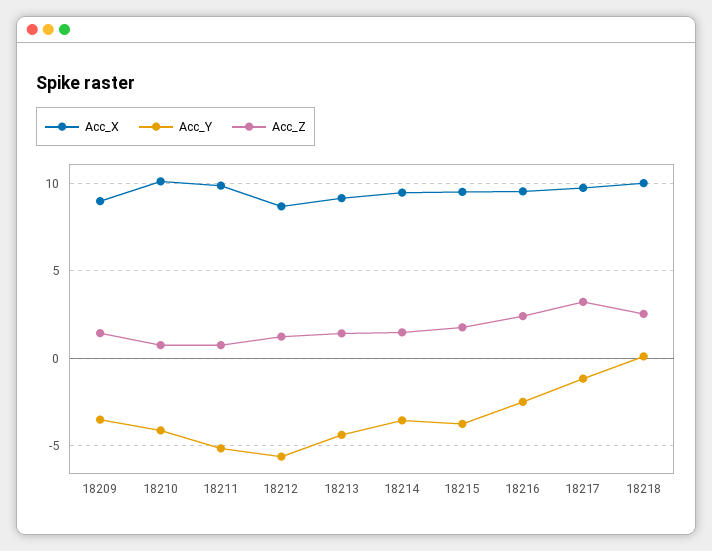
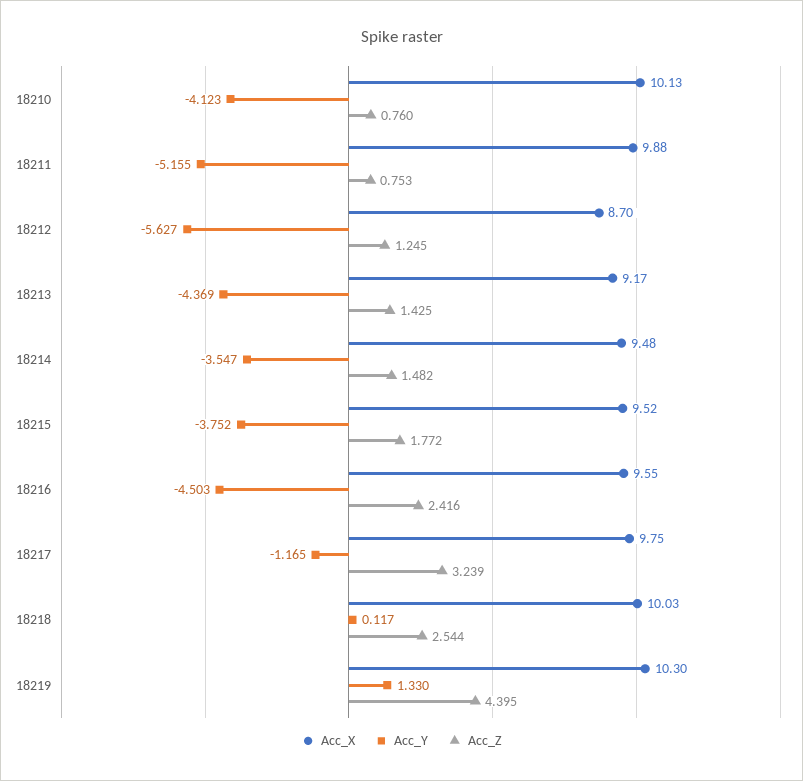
Acc_X, 18209: 9 -> none
Acc_Y, 18209: -3.5 -> none
Acc_Z, 18209: 1.5 -> none
Acc_Y, 18216: -2.5 -> -4.503
Acc_X, 18219: none -> 10.3
Acc_Y, 18219: none -> 1.33
Acc_Z, 18219: none -> 4.395

